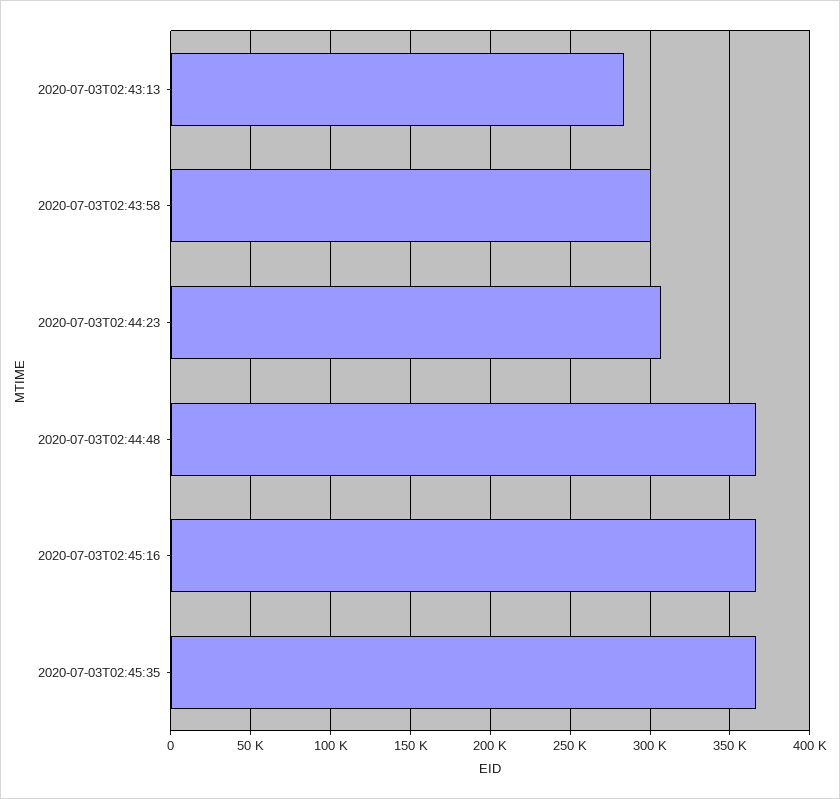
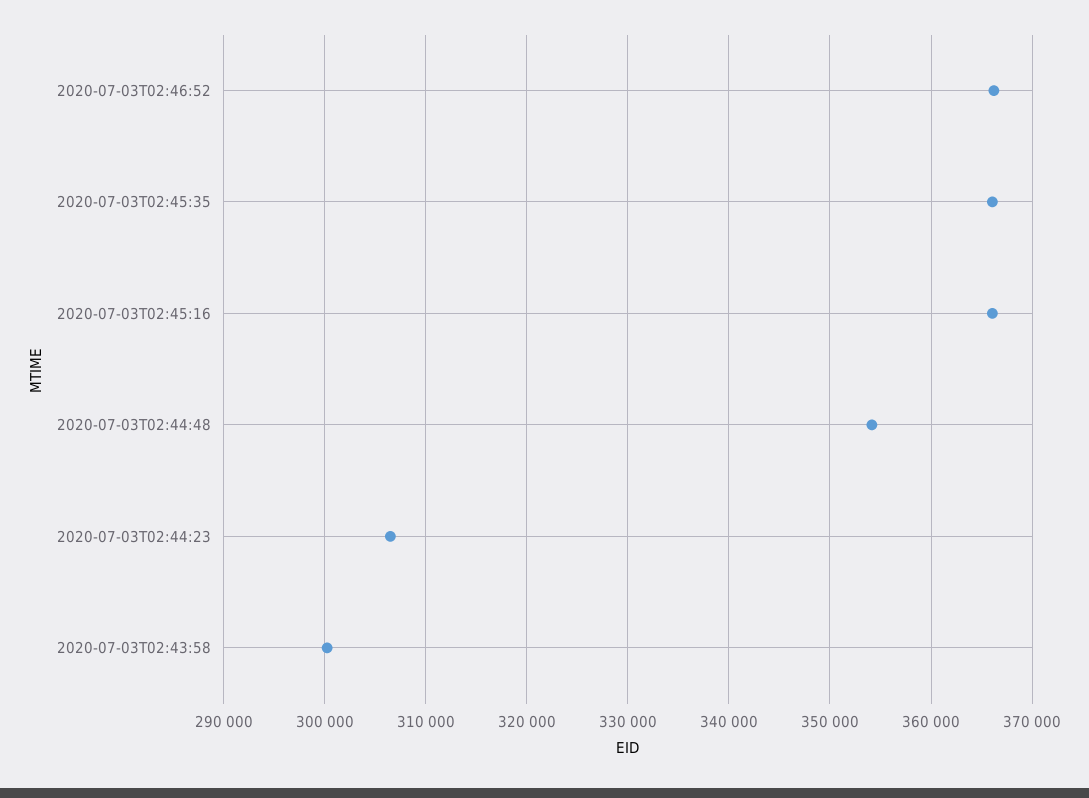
2020-07-03T02:43:13: 285000 -> none
2020-07-03T02:44:48: 365000 -> 354000
2020-07-03T02:46:52: none -> 366000

